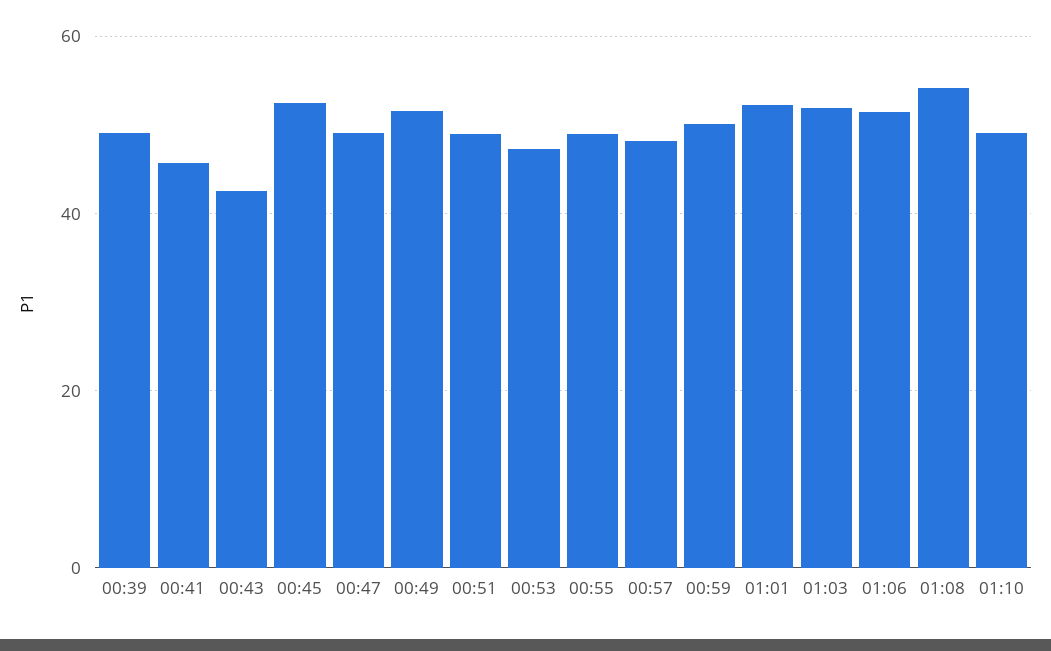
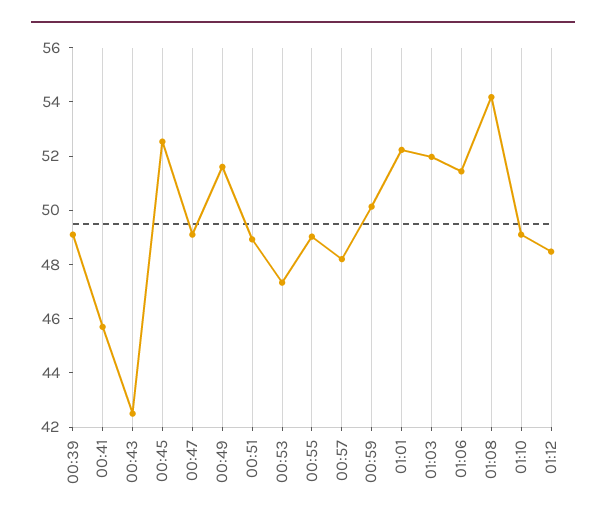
01:12: none -> 48.5

